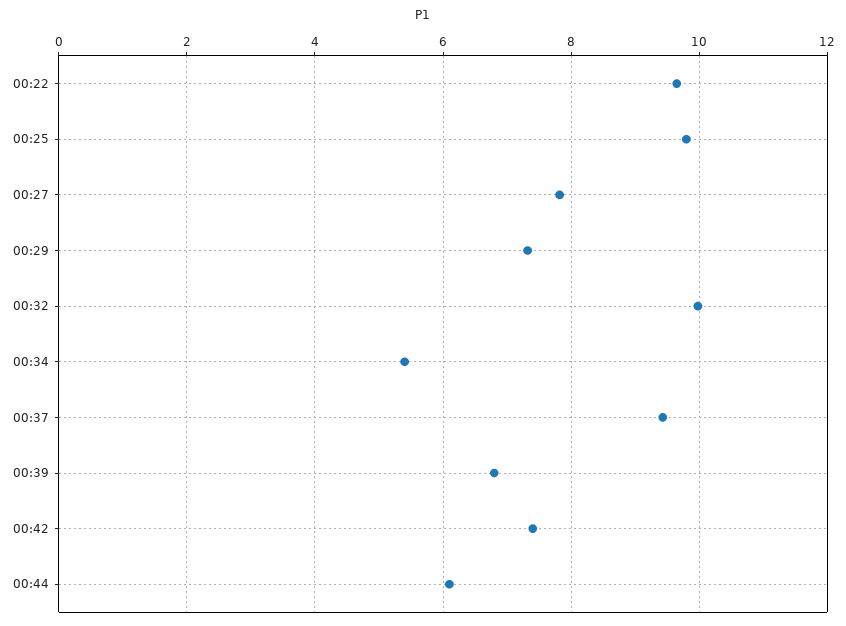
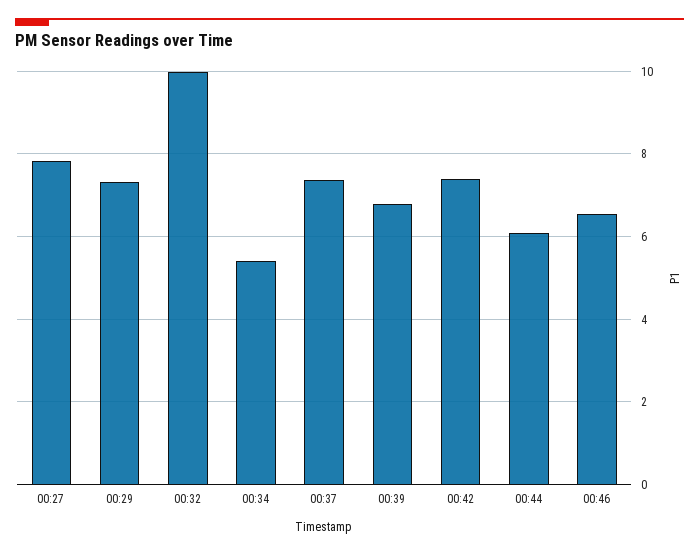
00:22: 9.6 -> none
00:25: 9.8 -> none
00:37: 9.4 -> 7.4
00:46: none -> 6.6

